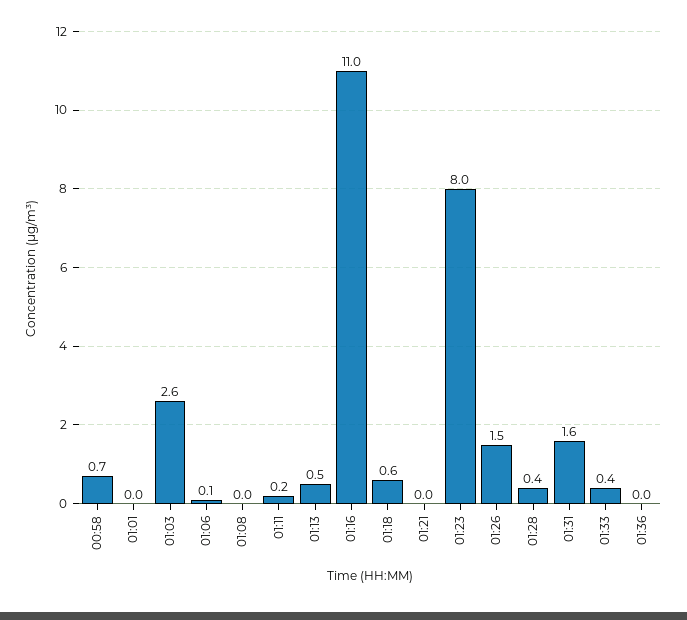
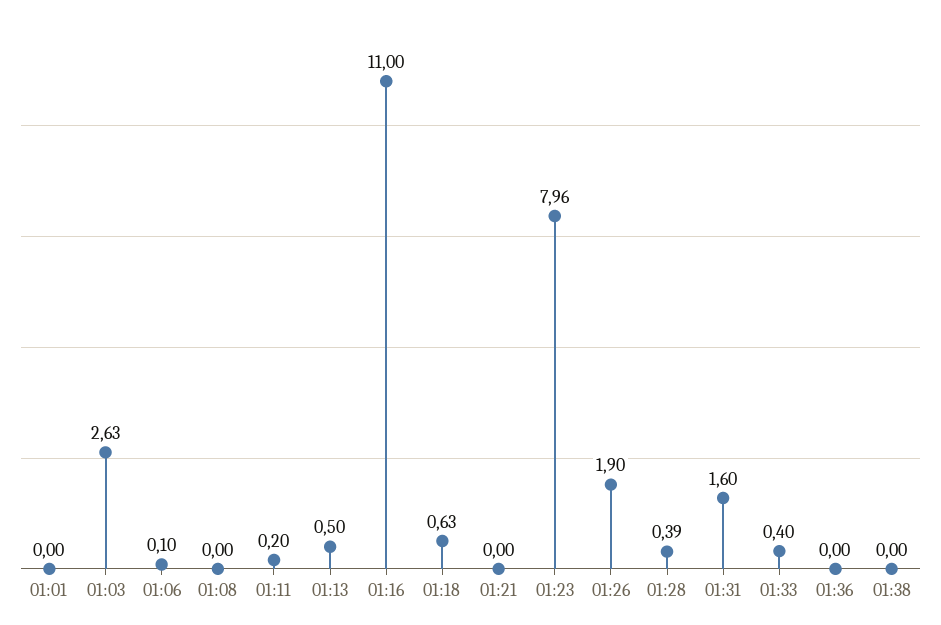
00:58: 0.7 -> none
01:26: 1.5 -> 1.9
01:38: none -> 0

